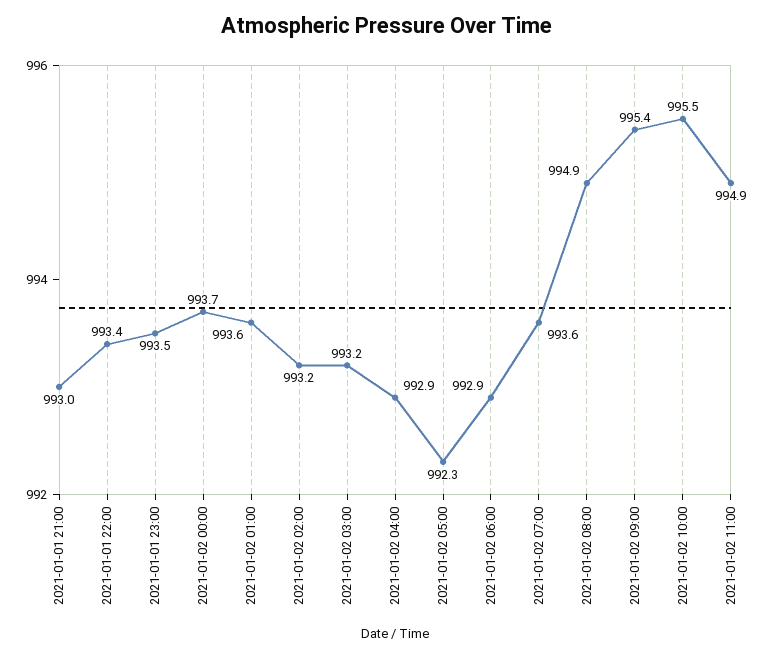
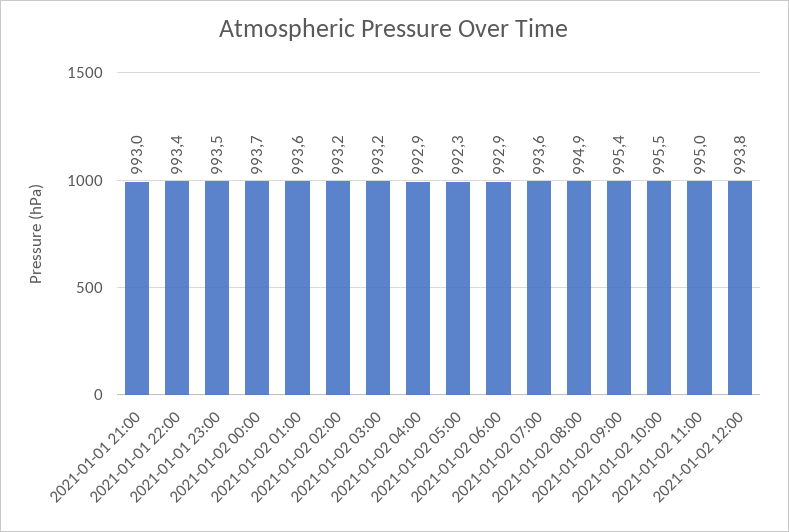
2021-01-02 11:00: 994.9 -> 995
2021-01-02 12:00: none -> 993.8

